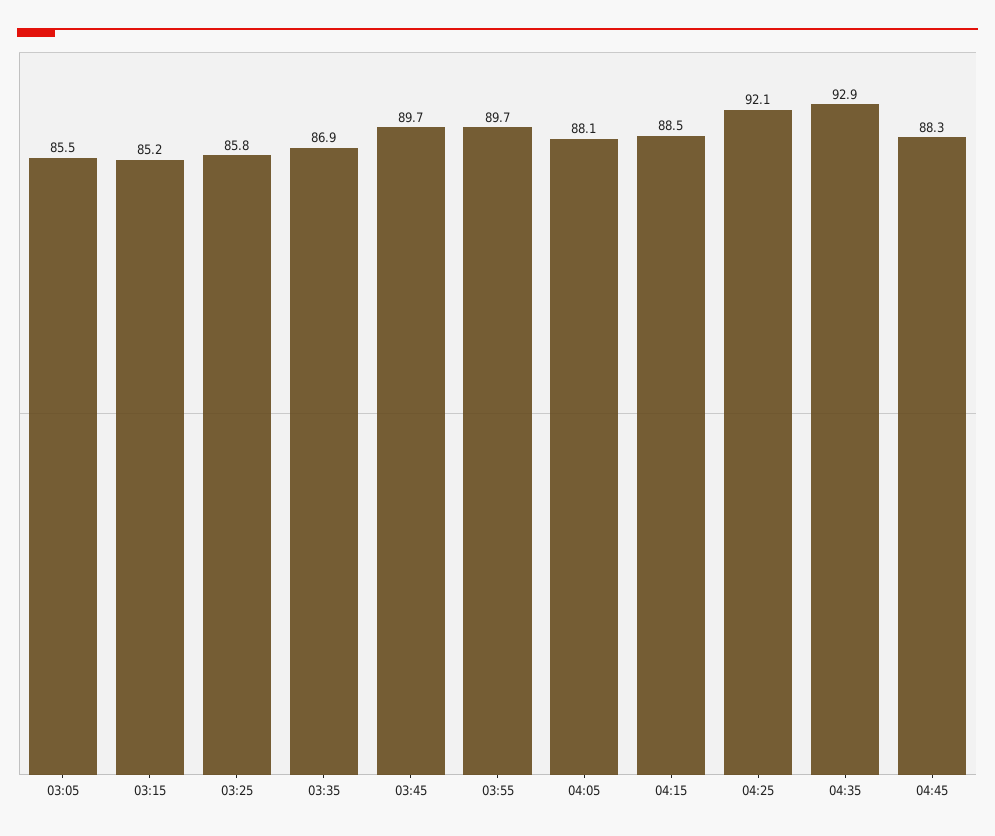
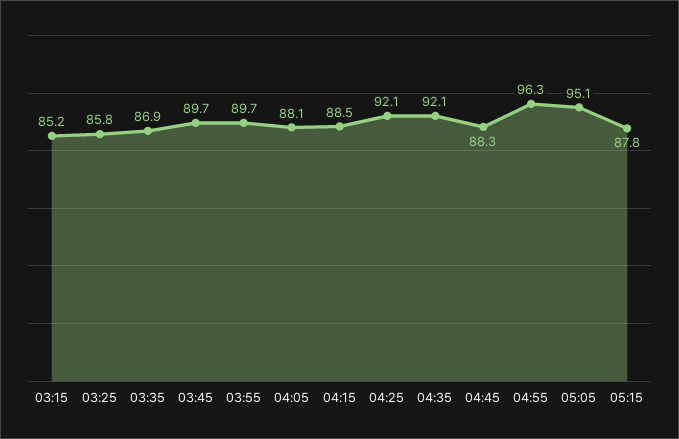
03:05: 85.5 -> none
04:35: 92.9 -> 92.1
04:55: none -> 96.3
05:05: none -> 95.1
05:15: none -> 87.8

